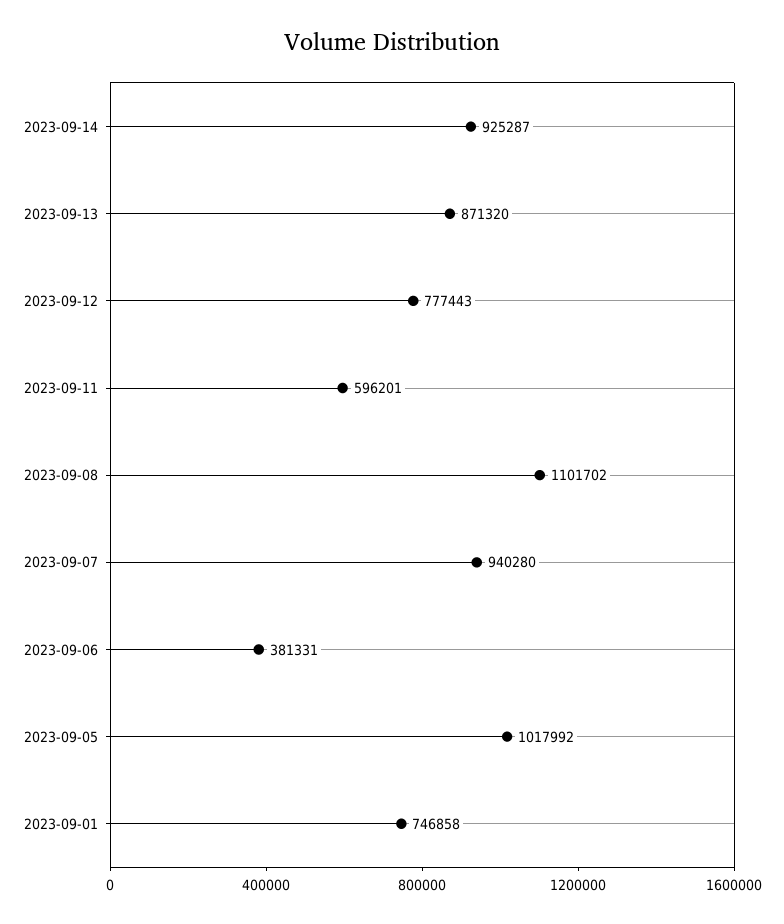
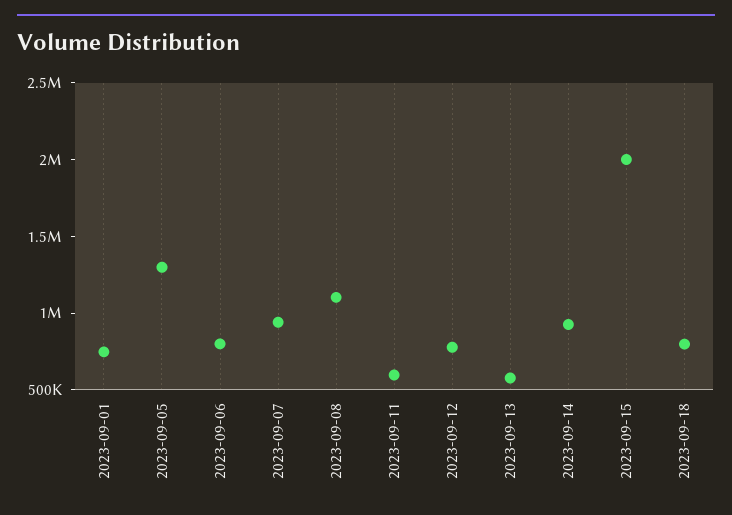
2023-09-13: 871320 -> 600000
2023-09-06: 381331 -> 800000
2023-09-05: 1017992 -> 1300000
2023-09-15: none -> 2000000
2023-09-18: none -> 800000

